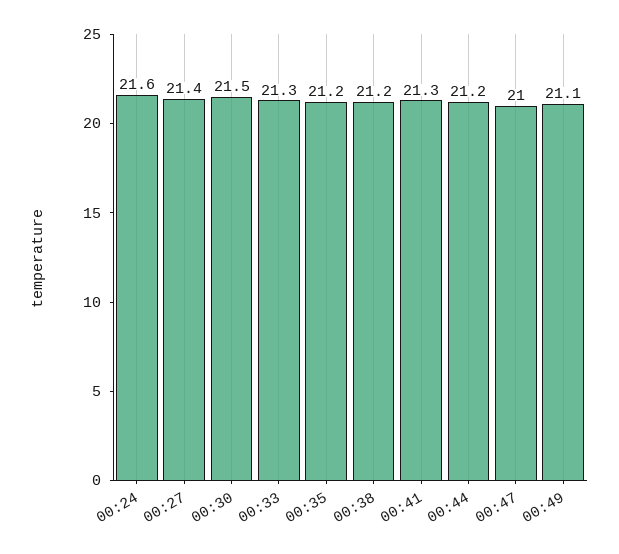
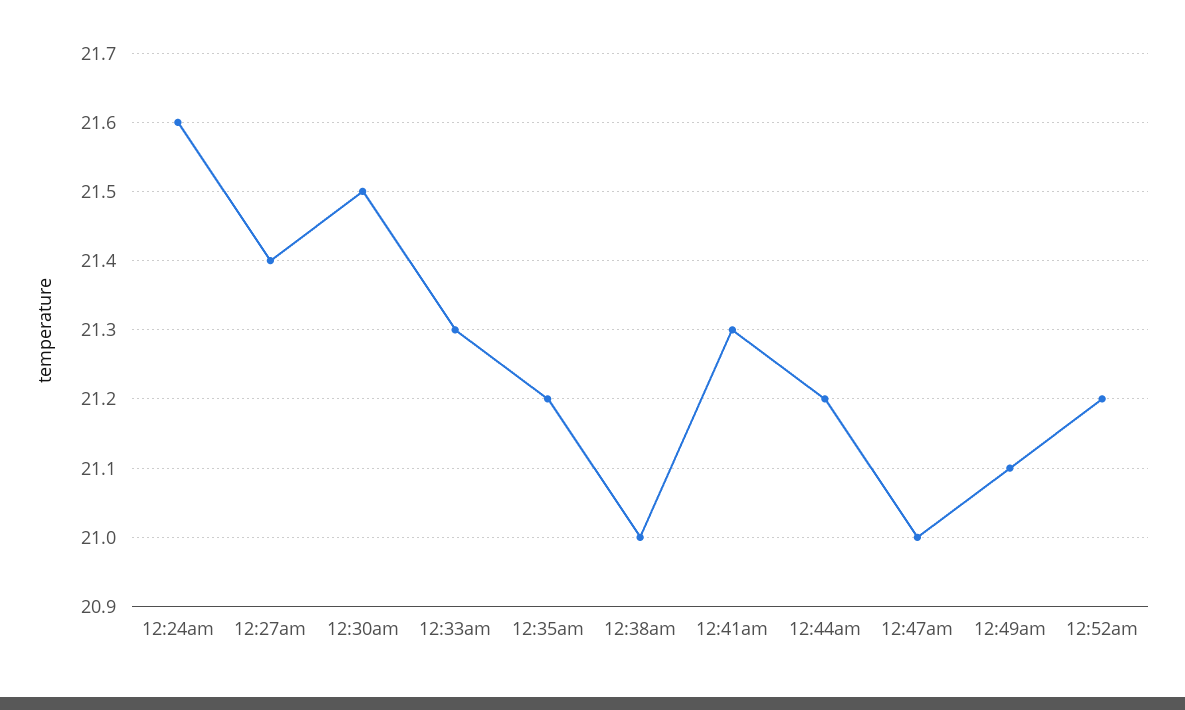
00:38: 21.2 -> 21
12:52am: none -> 21.2

